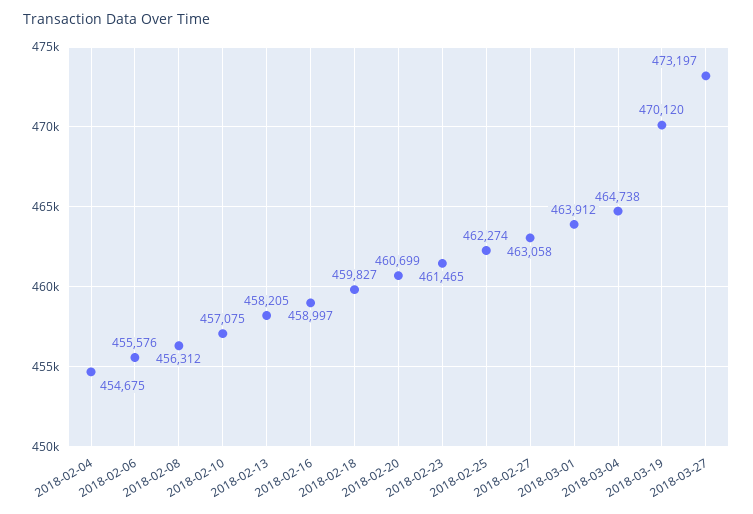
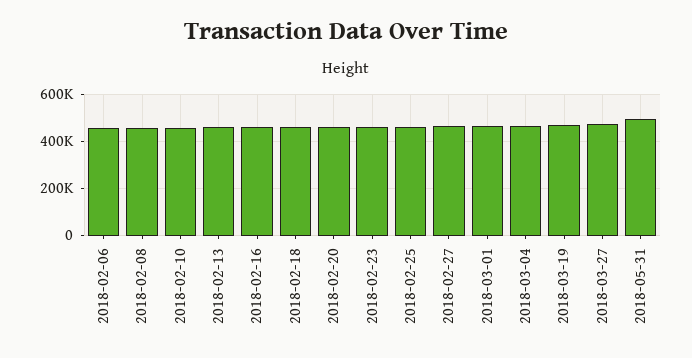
2018-02-04: 454675 -> none
2018-05-31: none -> 500000

